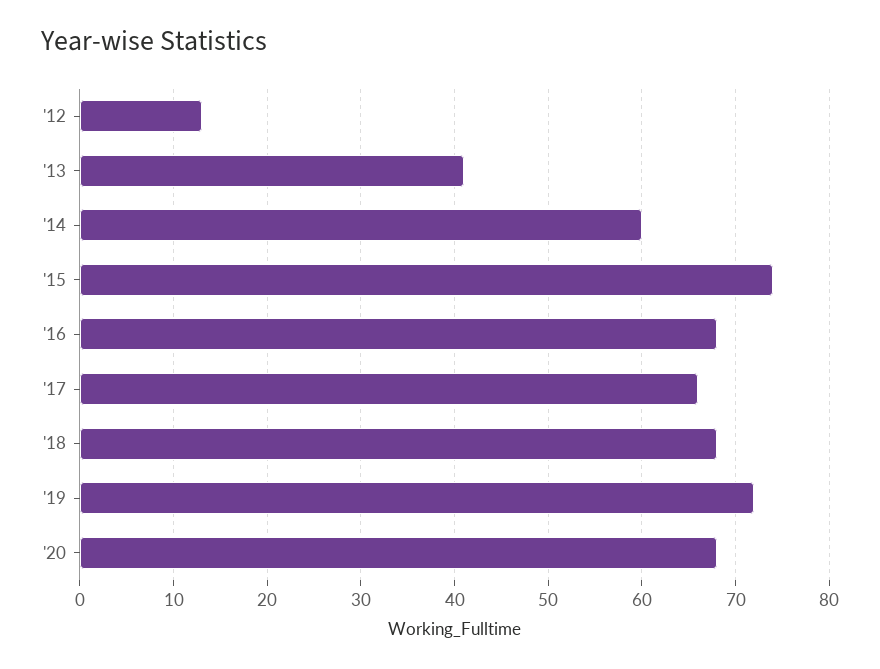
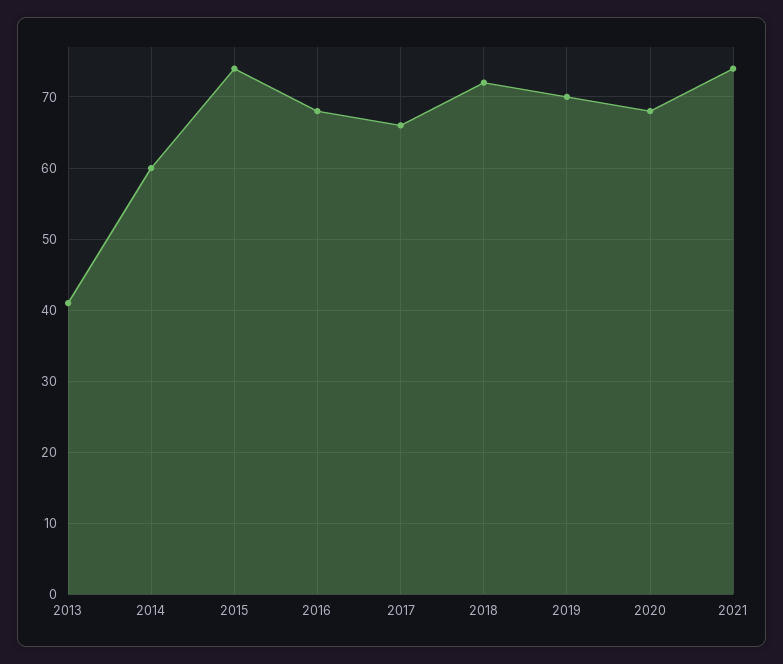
'12: 13 -> none
'18: 68 -> 72
'19: 72 -> 70
2021: none -> 74

